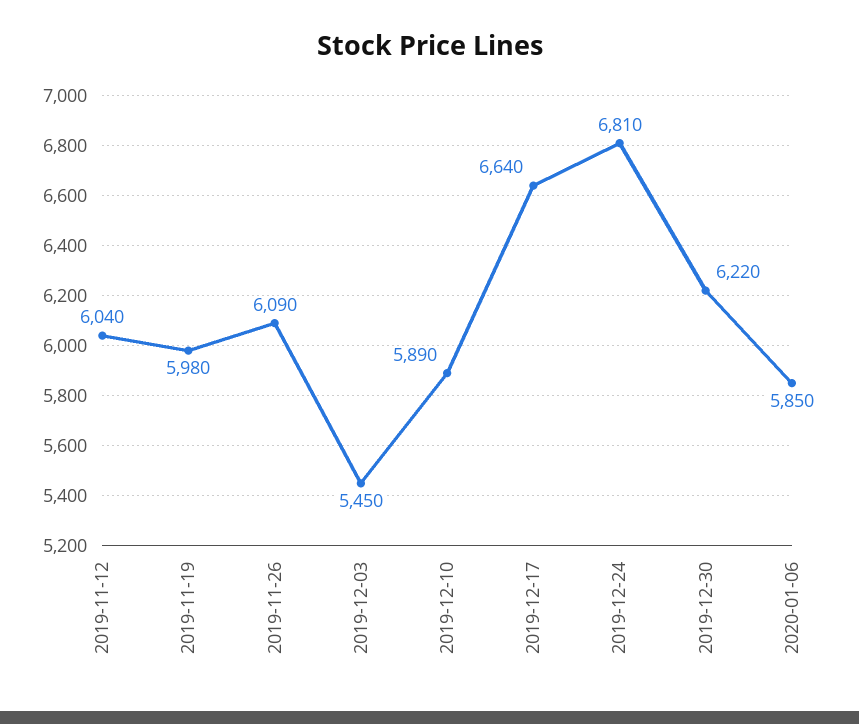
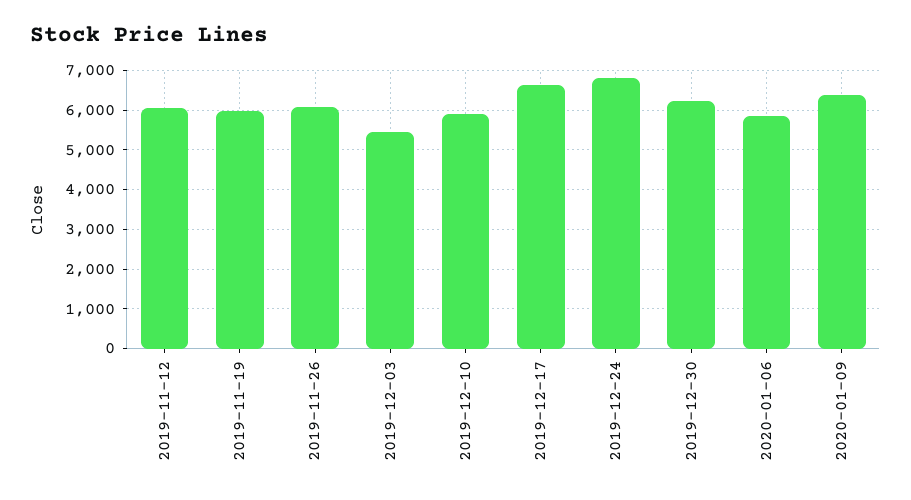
2020-01-09: none -> 6400

